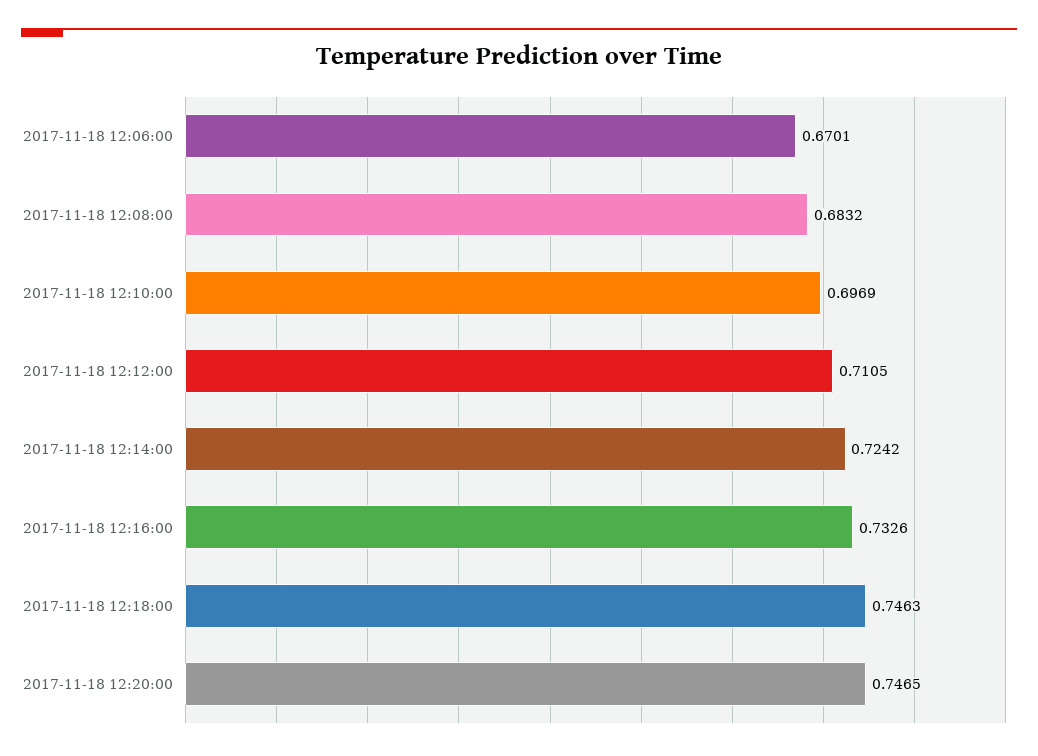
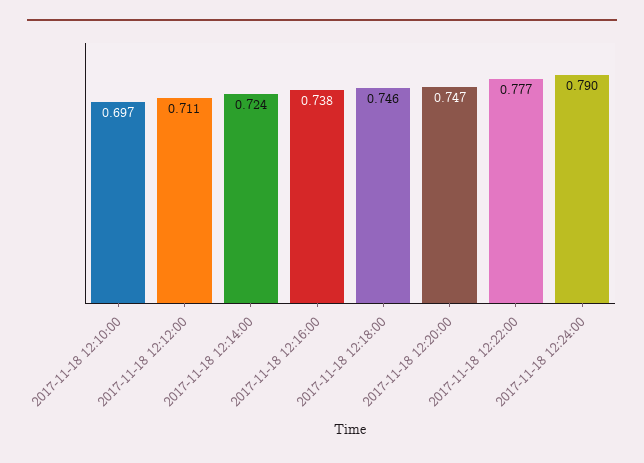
2017-11-18 12:06:00: 0.6701 -> none
2017-11-18 12:08:00: 0.6832 -> none
2017-11-18 12:16:00: 0.7326 -> 0.738
2017-11-18 12:22:00: none -> 0.777
2017-11-18 12:24:00: none -> 0.79

